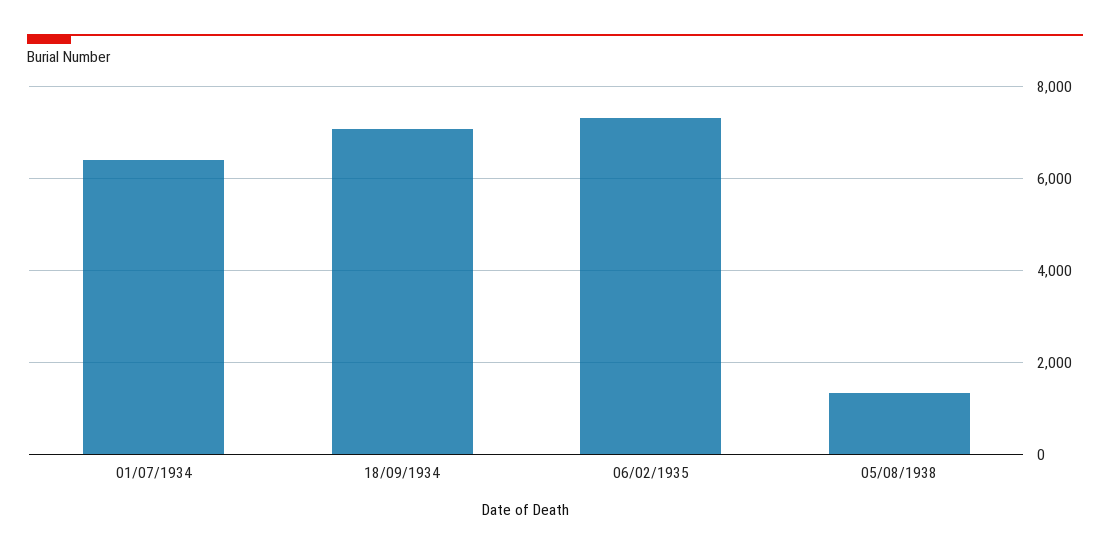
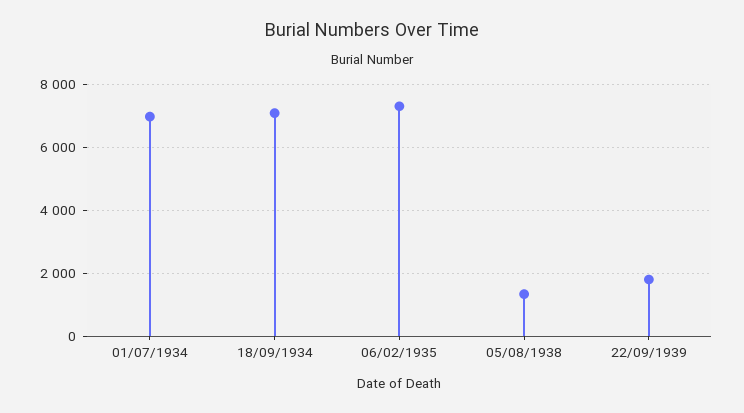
01/07/1934: 6400 -> 7000
22/09/1939: none -> 1800

